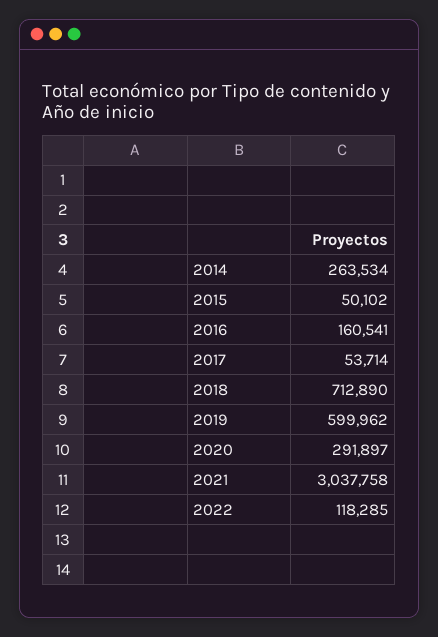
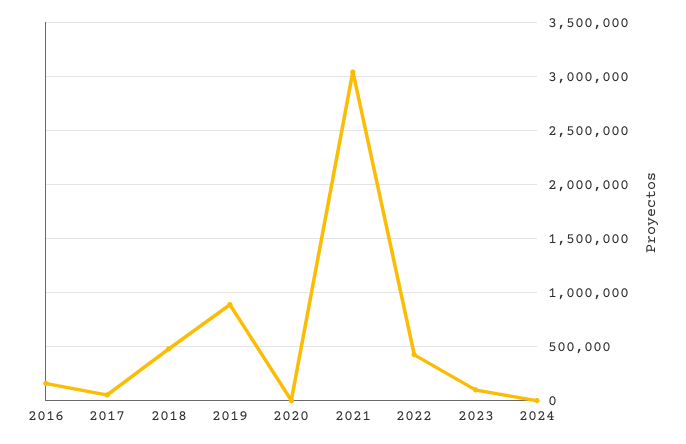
2014: 263534 -> none
2015: 50102 -> none
2018: 712890 -> 500000
2019: 599962 -> 900000
2020: 291897 -> 0
2022: 118285 -> 400000
2023: none -> 100000
2024: none -> 0

